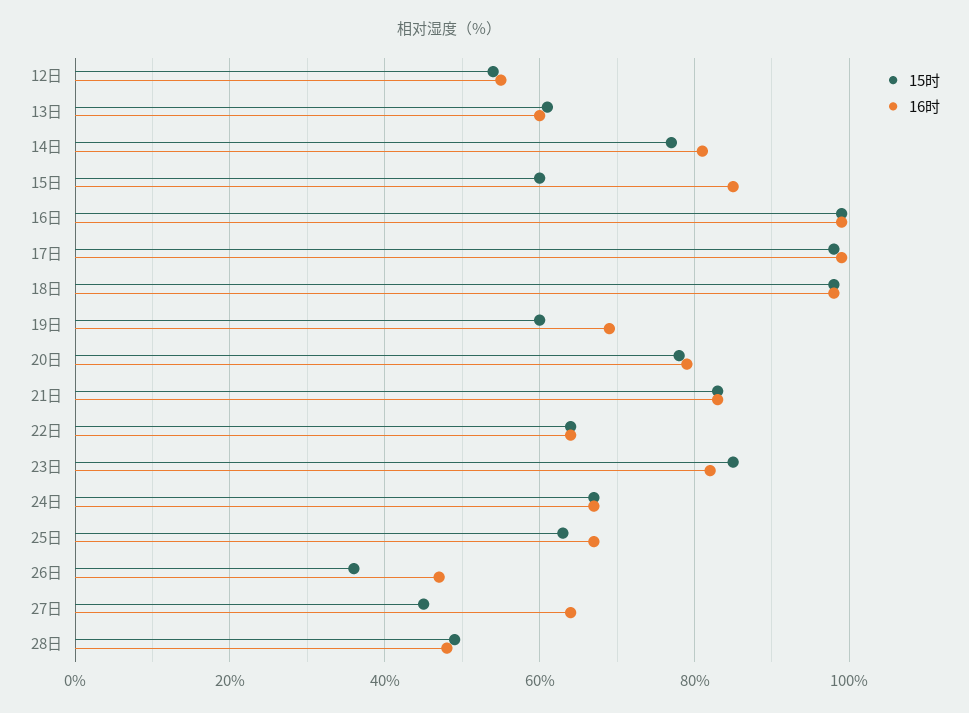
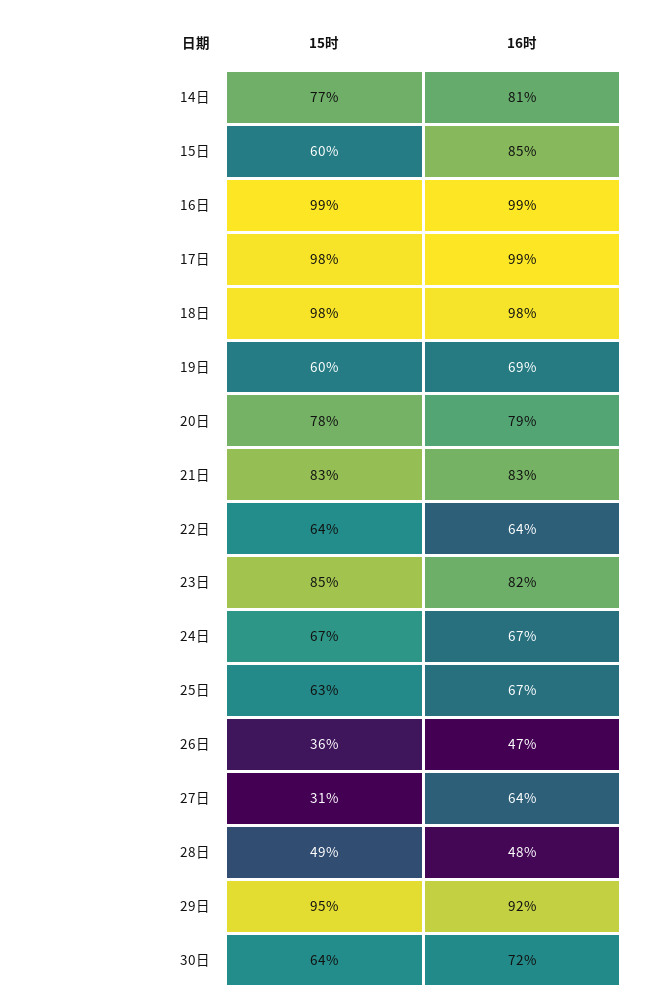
15时, 12日: 55 -> none
16时, 12日: 55 -> none
15时, 13日: 60 -> none
16时, 13日: 60 -> none
15时, 27日: 45 -> 31
15时, 29日: none -> 95
16时, 29日: none -> 92
15时, 30日: none -> 64
16时, 30日: none -> 72

